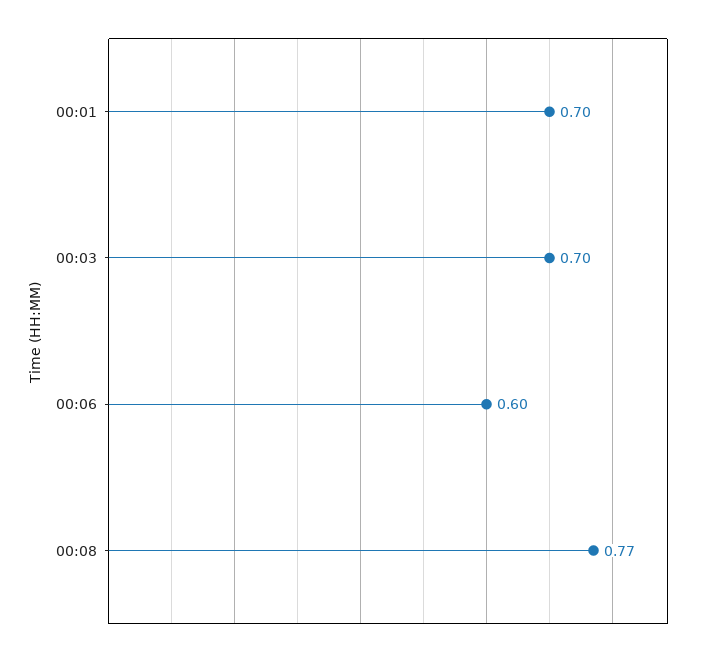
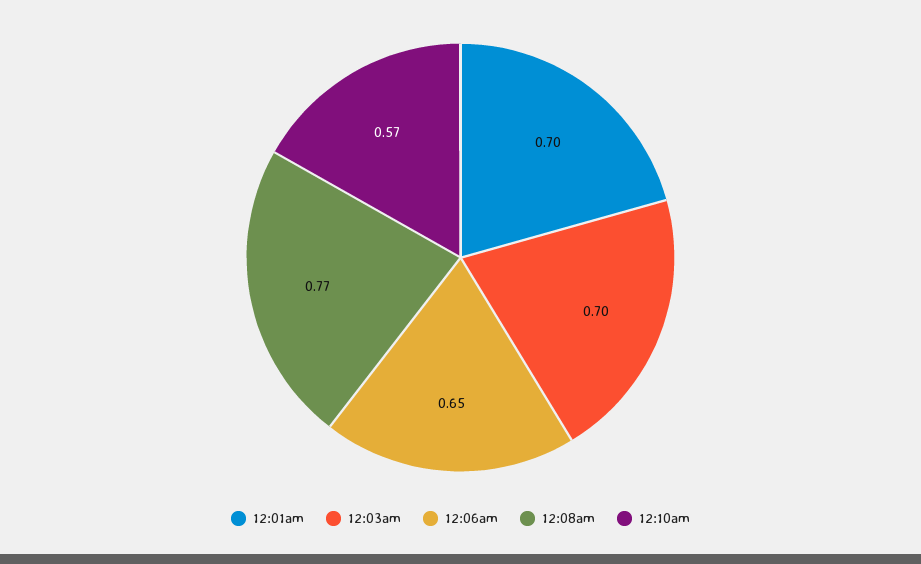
00:06: 0.6 -> 0.65
12:10am: none -> 0.57

